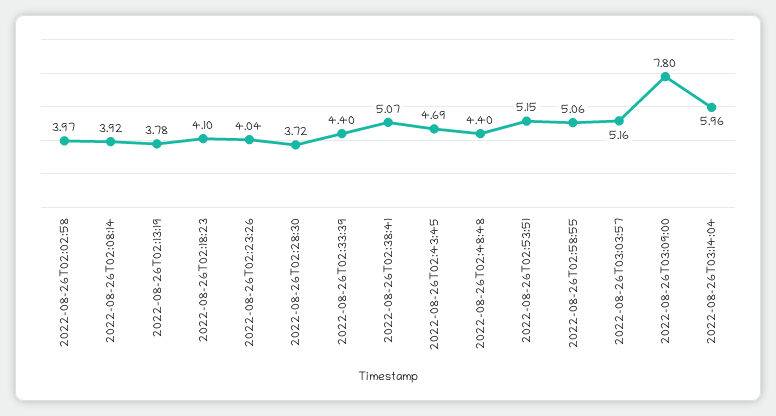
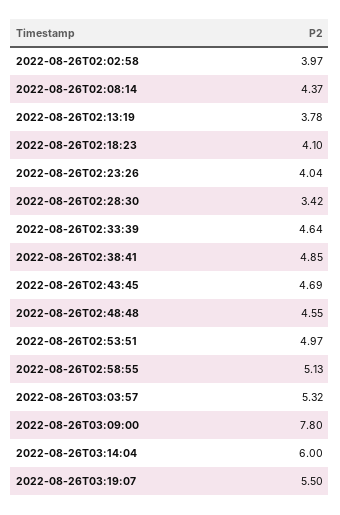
2022-08-26T02:08:14: 3.92 -> 4.37
2022-08-26T02:28:30: 3.72 -> 3.42
2022-08-26T02:33:39: 4.4 -> 4.64
2022-08-26T02:38:41: 5.07 -> 4.85
2022-08-26T02:48:48: 4.4 -> 4.55
2022-08-26T02:53:51: 5.15 -> 4.97
2022-08-26T02:58:55: 5.06 -> 5.13
2022-08-26T03:03:57: 5.16 -> 5.32
2022-08-26T03:14:04: 5.96 -> 6
2022-08-26T03:19:07: none -> 5.5

